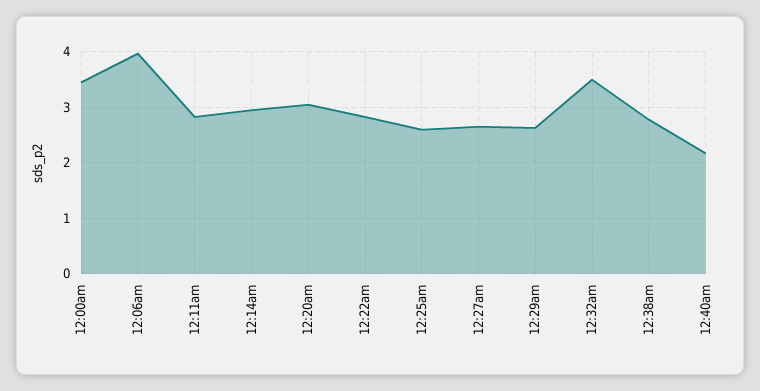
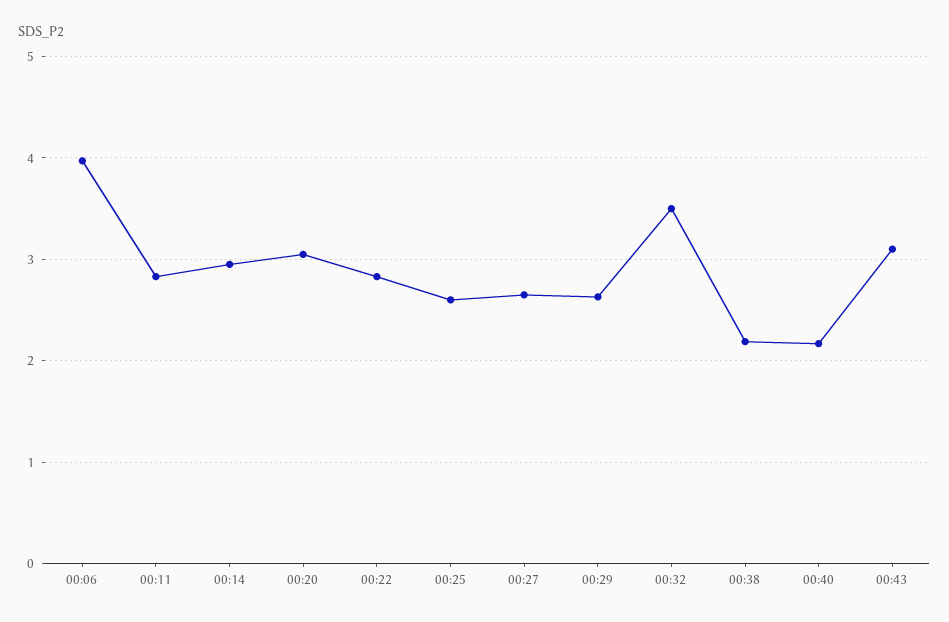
12:00am: 3.4 -> none
12:38am: 2.8 -> 2.2
00:43: none -> 3.1

